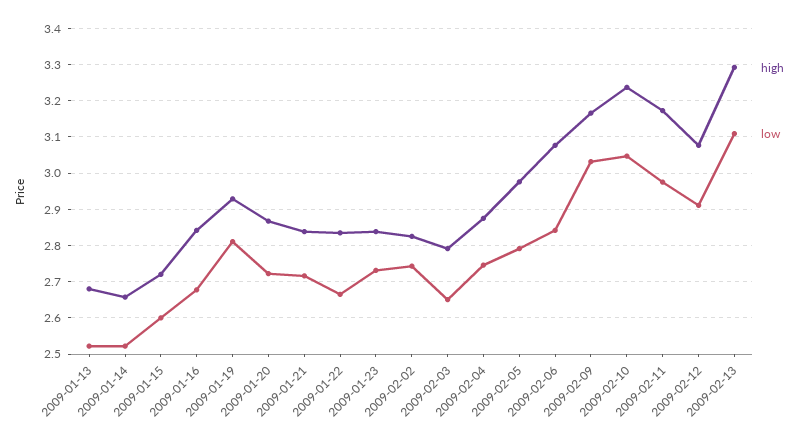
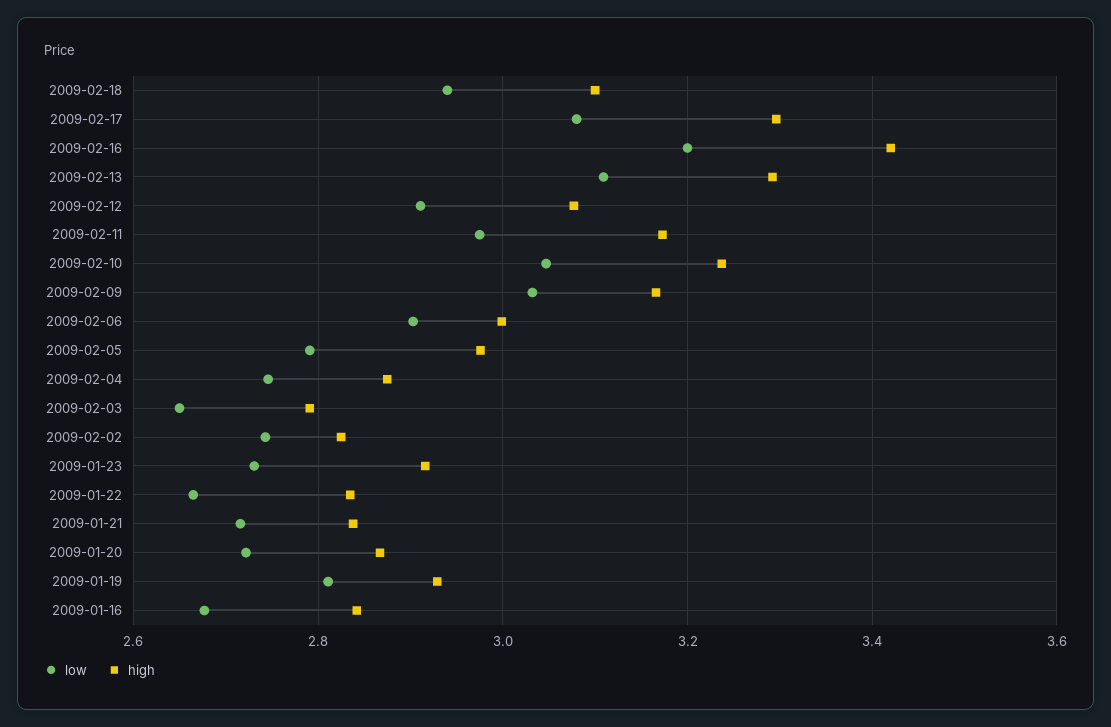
high, 2009-01-13: 2.68 -> none
low, 2009-01-13: 2.52 -> none
high, 2009-01-14: 2.66 -> none
low, 2009-01-14: 2.52 -> none
high, 2009-01-15: 2.72 -> none
low, 2009-01-15: 2.6 -> none
high, 2009-01-23: 2.84 -> 2.92
high, 2009-02-06: 3.08 -> 3
low, 2009-02-06: 2.84 -> 2.9
low, 2009-02-18: none -> 2.94
high, 2009-02-18: none -> 3.1
low, 2009-02-17: none -> 3.08
high, 2009-02-17: none -> 3.3
low, 2009-02-16: none -> 3.2
high, 2009-02-16: none -> 3.42

